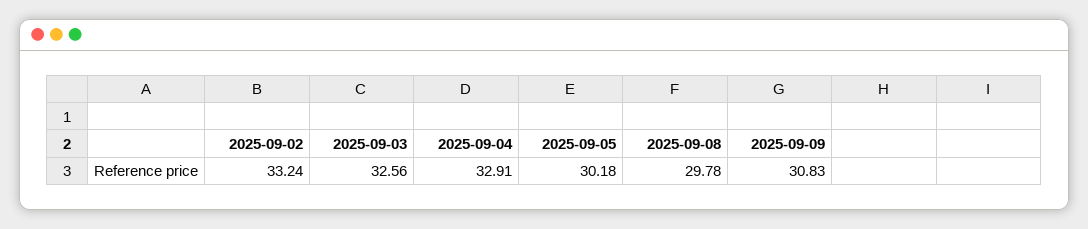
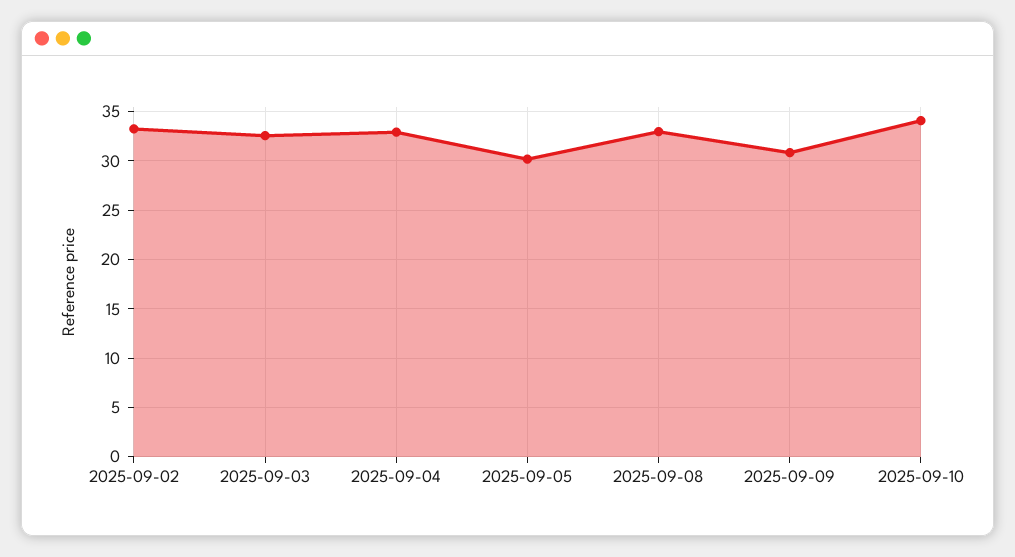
2025-09-08: 29.78 -> 33
2025-09-10: none -> 34

